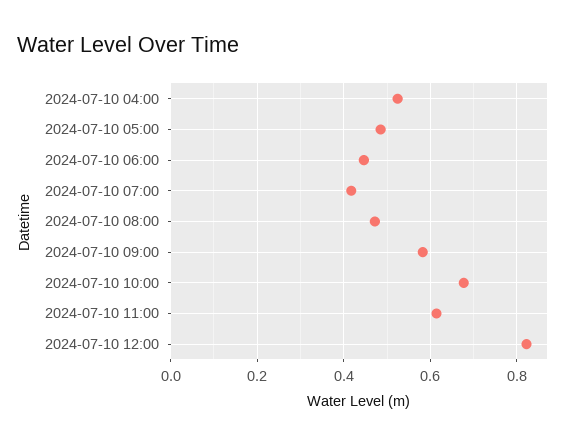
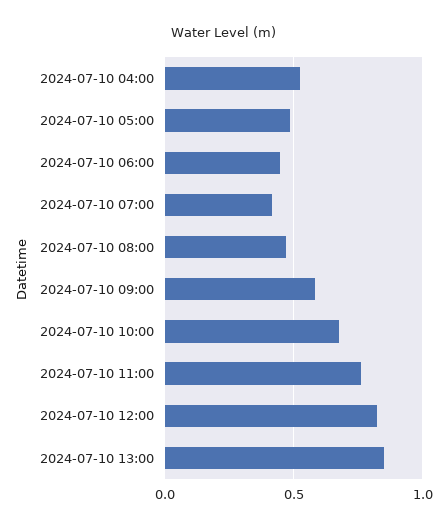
2024-07-10 11:00: 0.62 -> 0.75
2024-07-10 13:00: none -> 0.85

